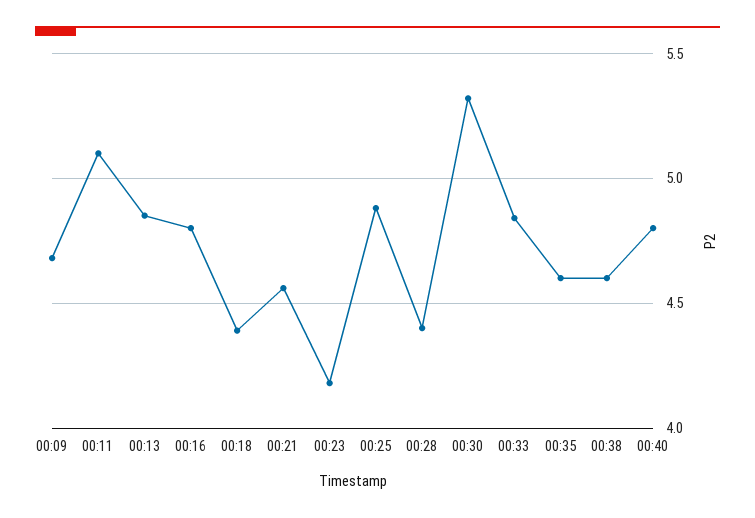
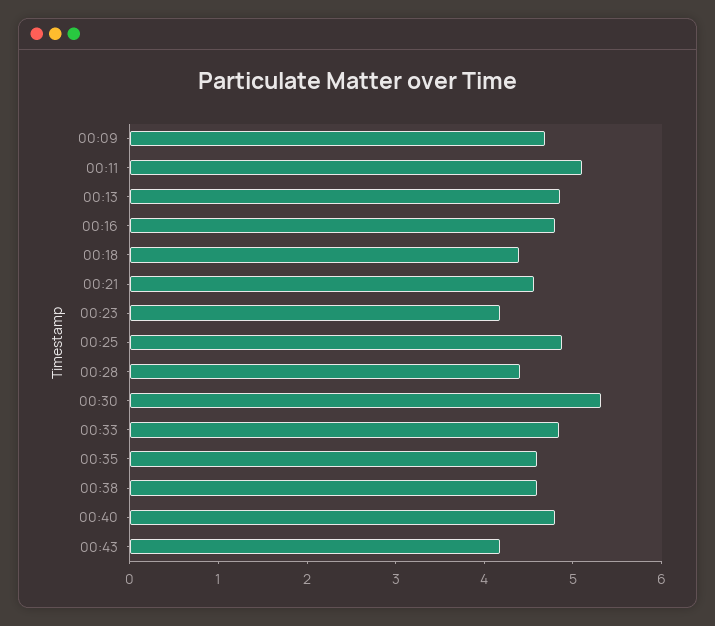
00:43: none -> 4.2

